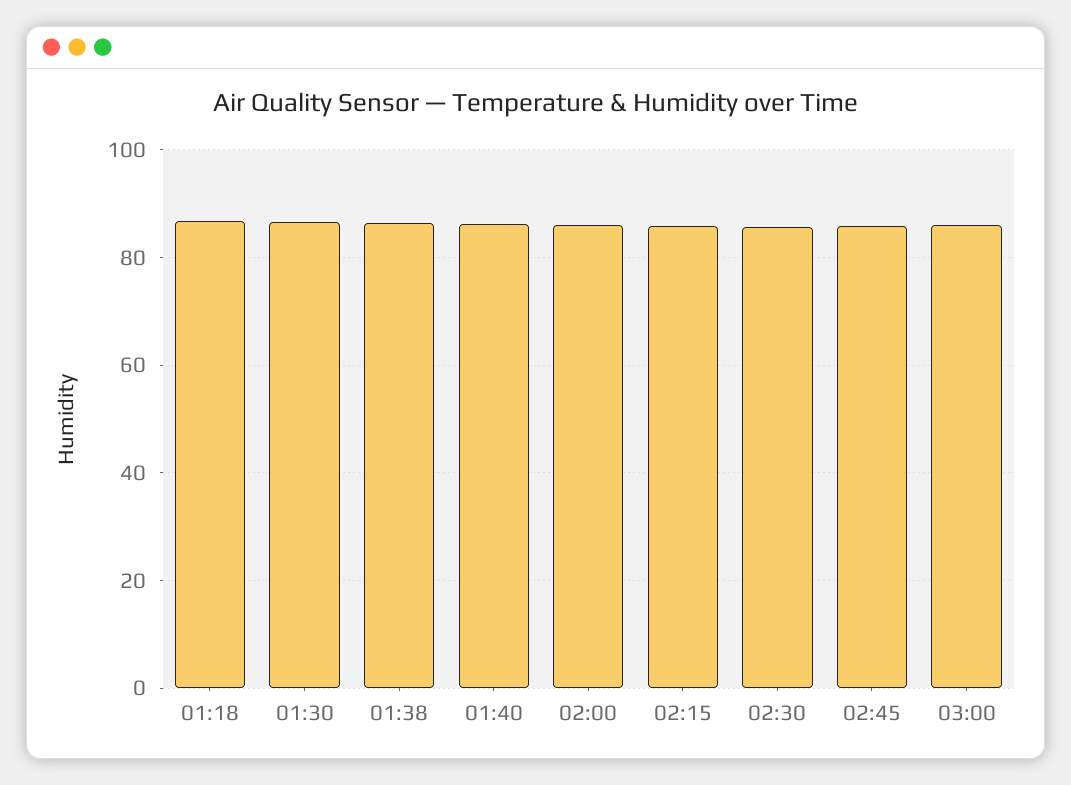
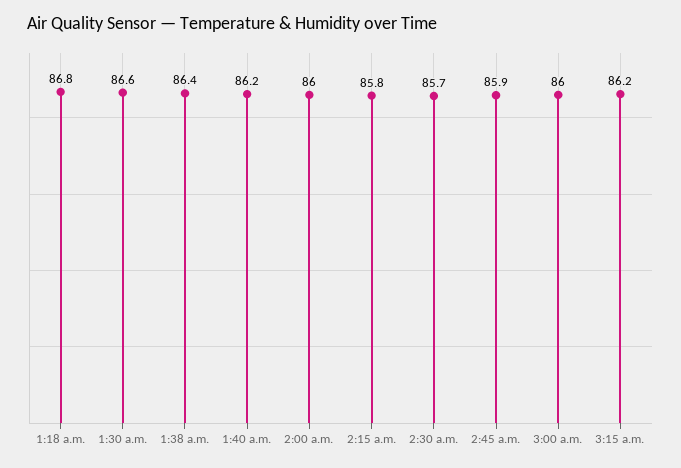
3:15 a.m.: none -> 86.2

